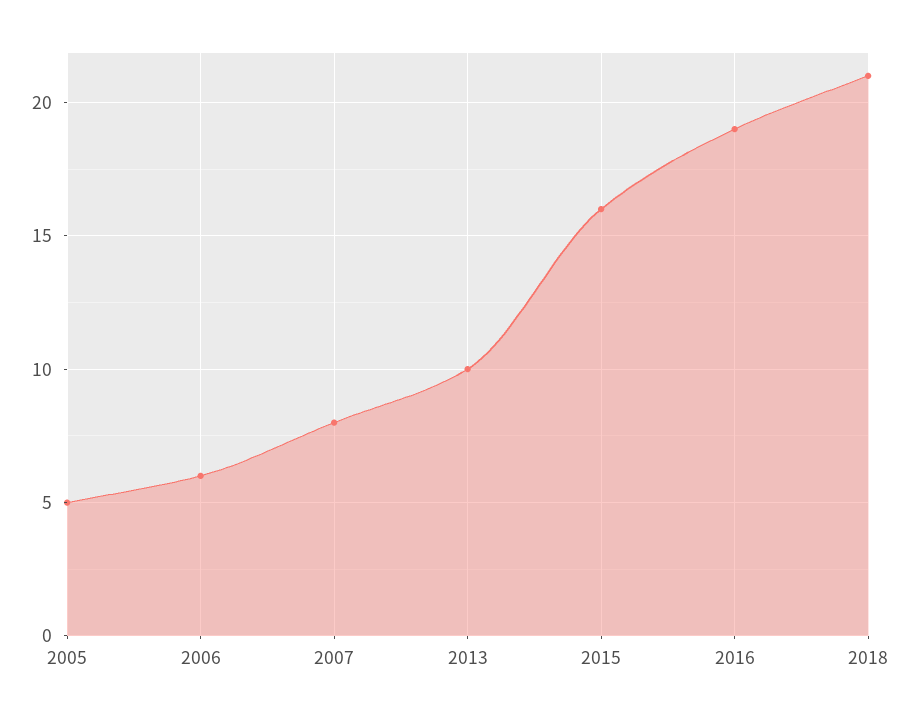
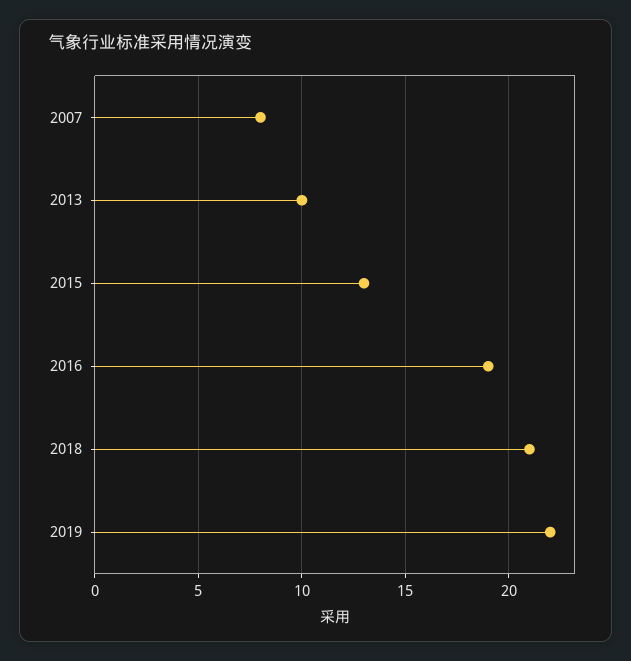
2005: 5 -> none
2006: 6 -> none
2015: 16 -> 13
2019: none -> 22

